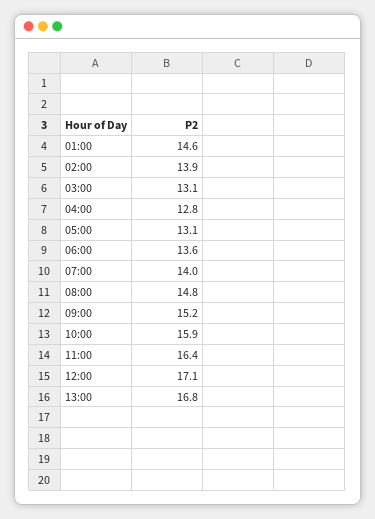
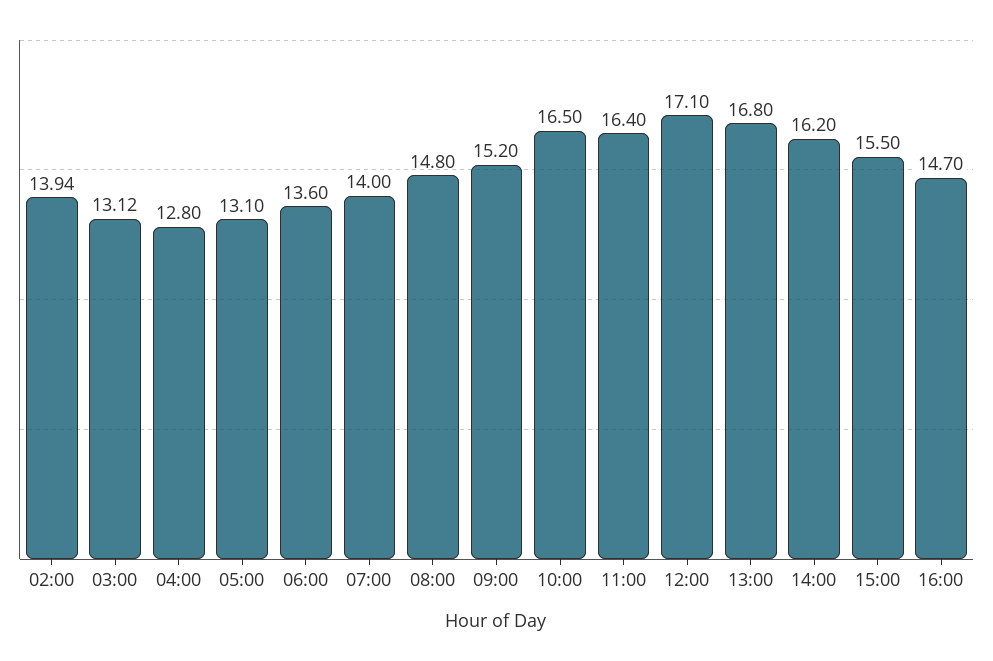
01:00: 14.6 -> none
10:00: 15.9 -> 16.5
14:00: none -> 16.2
15:00: none -> 15.5
16:00: none -> 14.7

